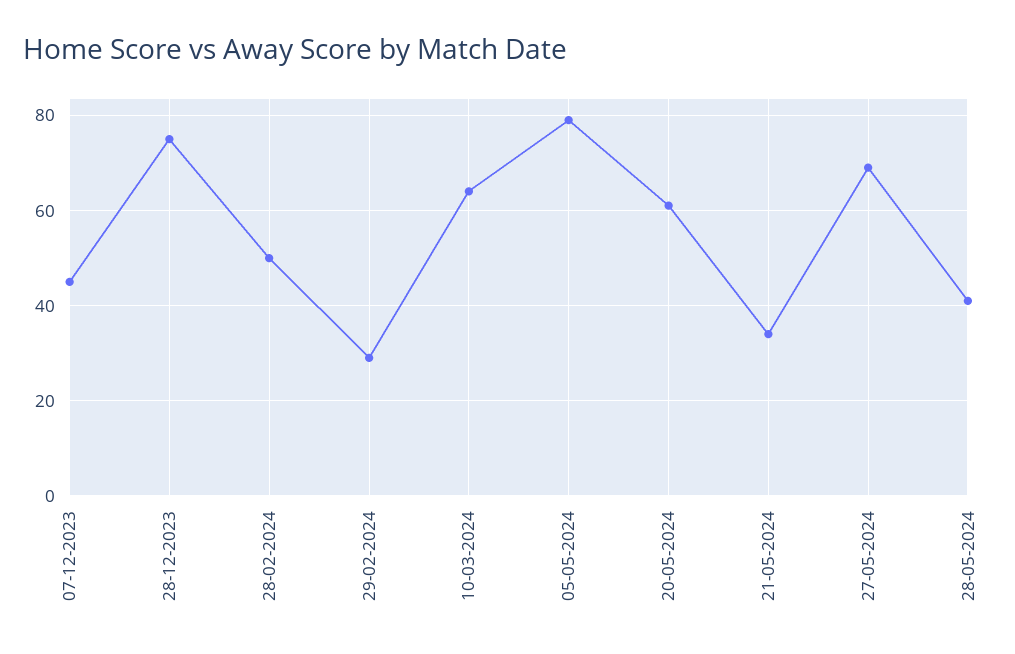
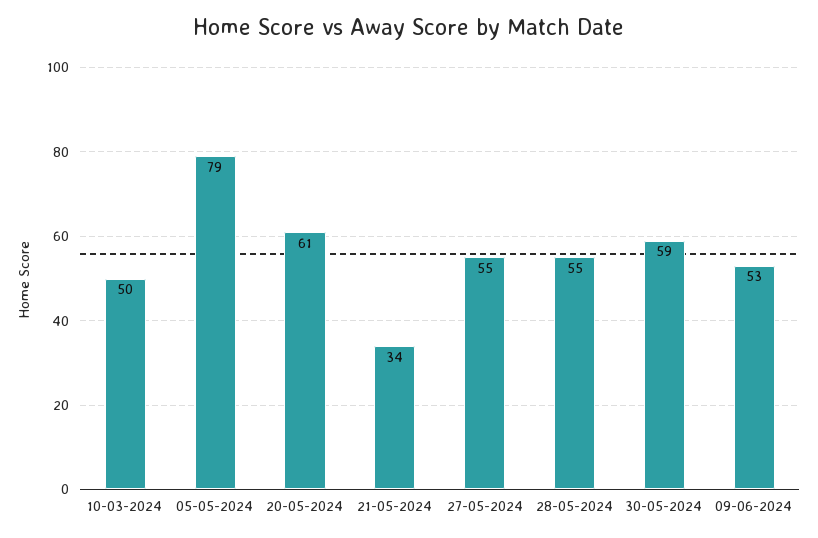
07-12-2023: 45 -> none
28-12-2023: 75 -> none
28-02-2024: 50 -> none
29-02-2024: 30 -> none
10-03-2024: 65 -> 50
27-05-2024: 70 -> 55
28-05-2024: 40 -> 55
30-05-2024: none -> 59
09-06-2024: none -> 53

